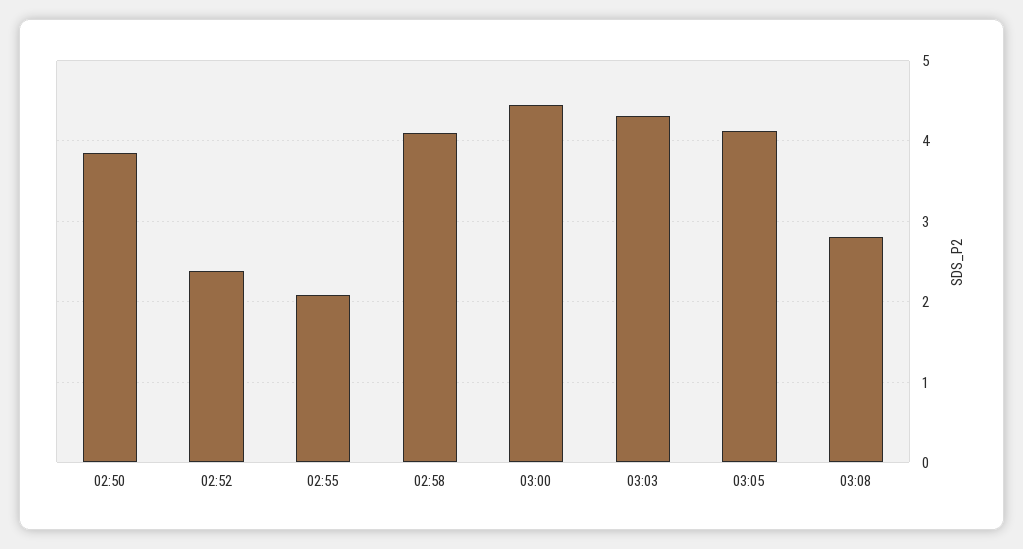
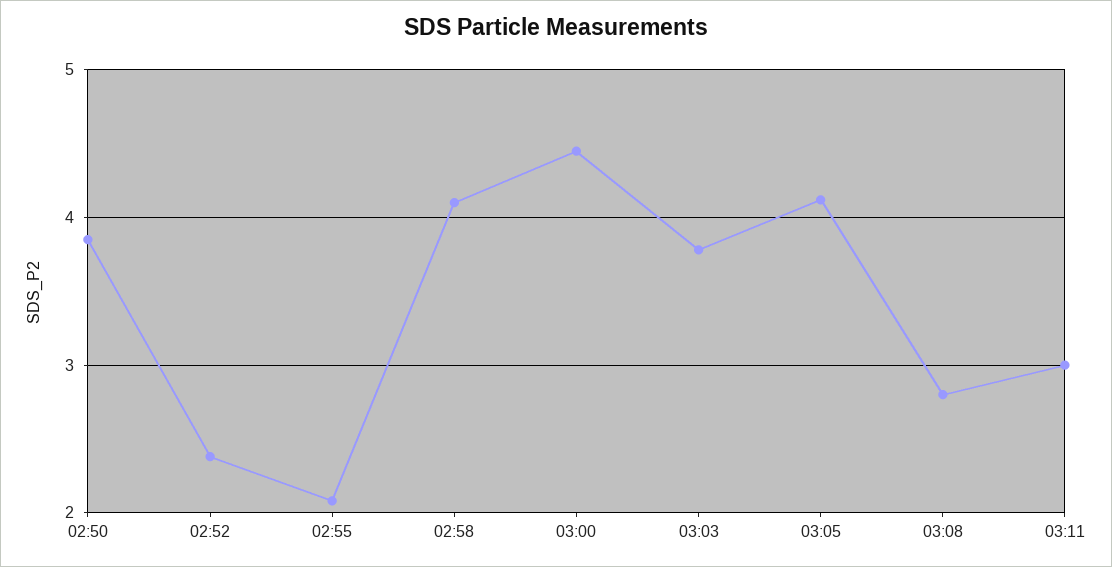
03:03: 4.3 -> 3.8
03:11: none -> 3

